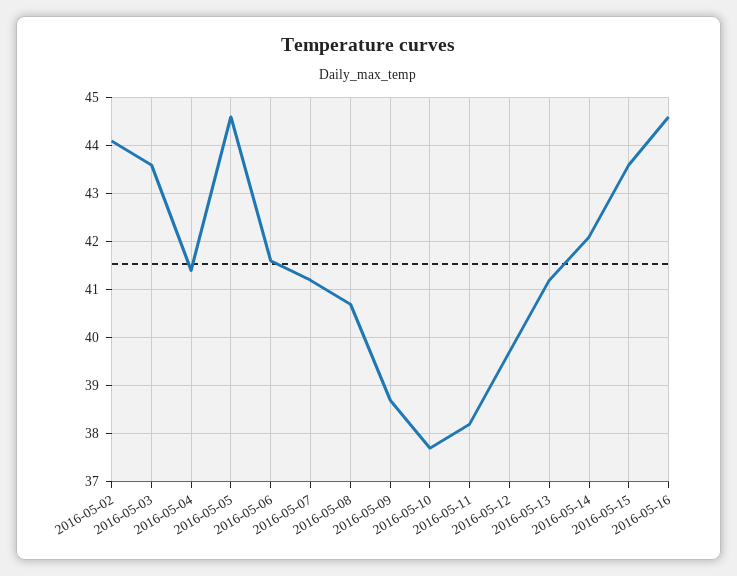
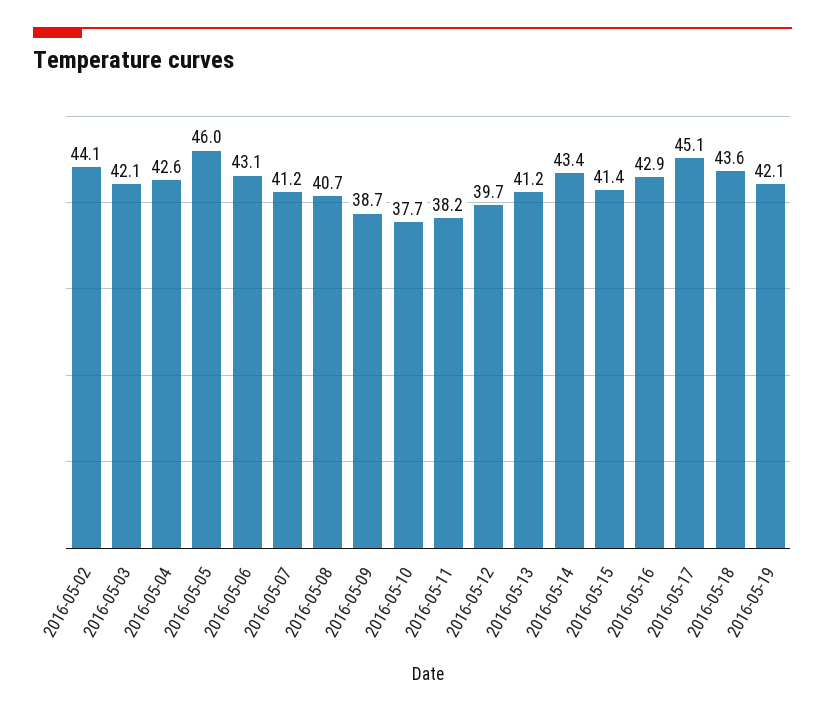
2016-05-03: 43.5 -> 42.1
2016-05-04: 41.5 -> 42.6
2016-05-05: 44.5 -> 46
2016-05-06: 41.5 -> 43.1
2016-05-14: 42 -> 43.4
2016-05-15: 43.5 -> 41.4
2016-05-16: 44.5 -> 42.9
2016-05-17: none -> 45.1
2016-05-18: none -> 43.6
2016-05-19: none -> 42.1

